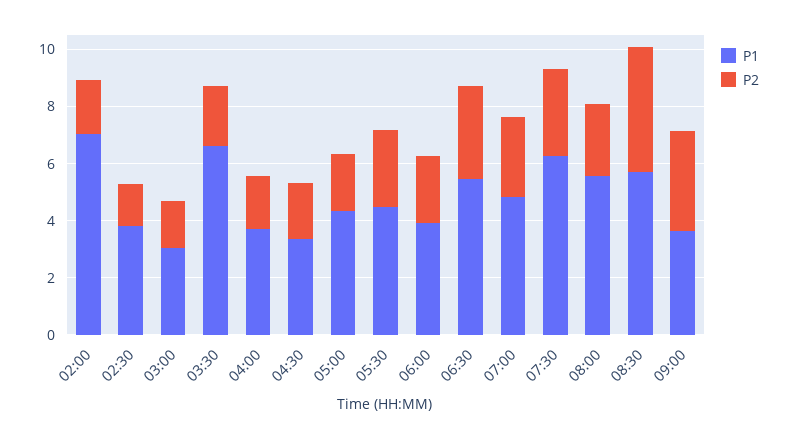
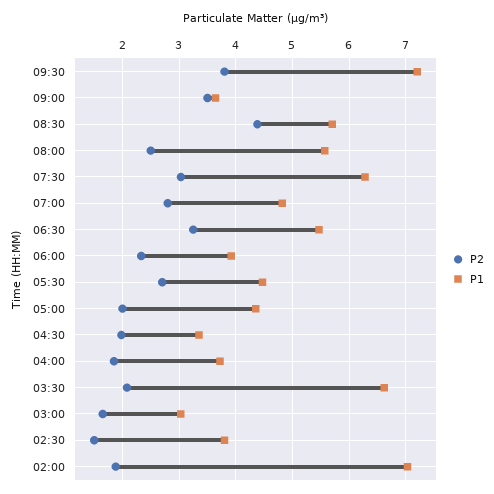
P2, 09:30: none -> 3.8
P1, 09:30: none -> 7.2

